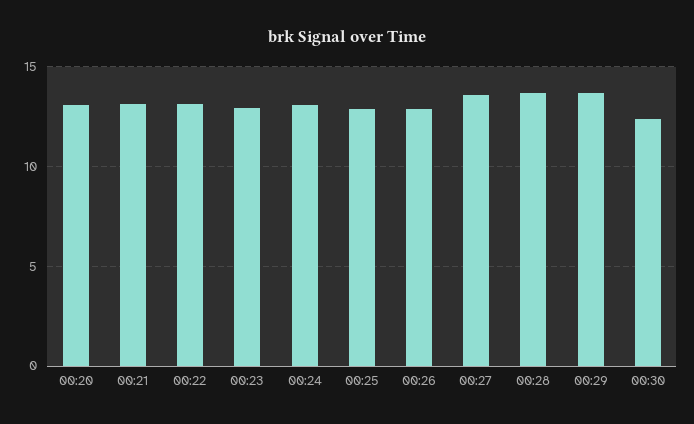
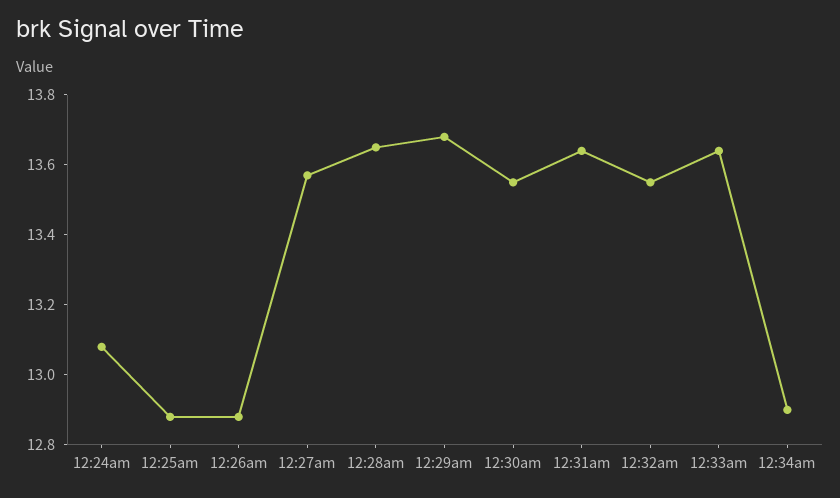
00:20: 13 -> none
00:21: 13 -> none
00:22: 13 -> none
00:23: 13 -> none
00:30: 12.5 -> 13.55
12:31am: none -> 13.65
12:32am: none -> 13.55
12:33am: none -> 13.65
12:34am: none -> 12.9

